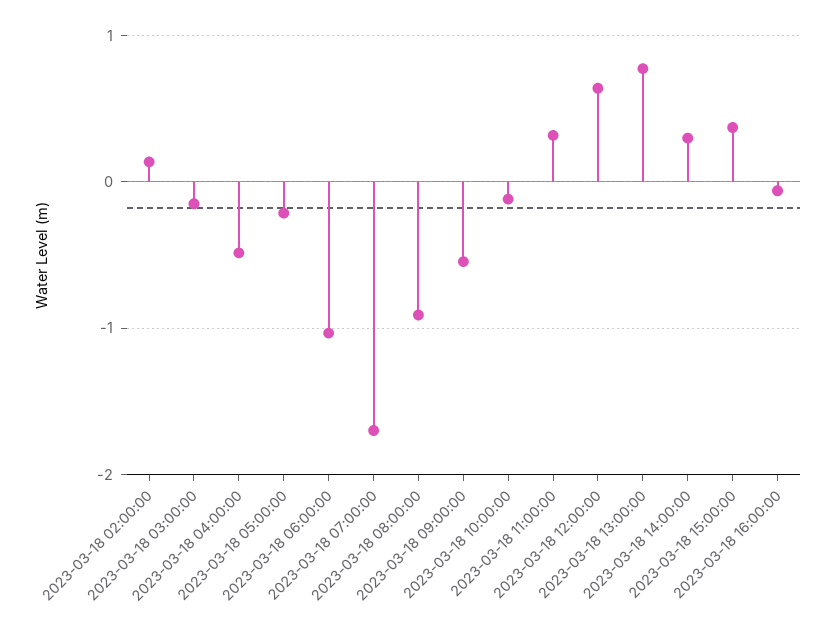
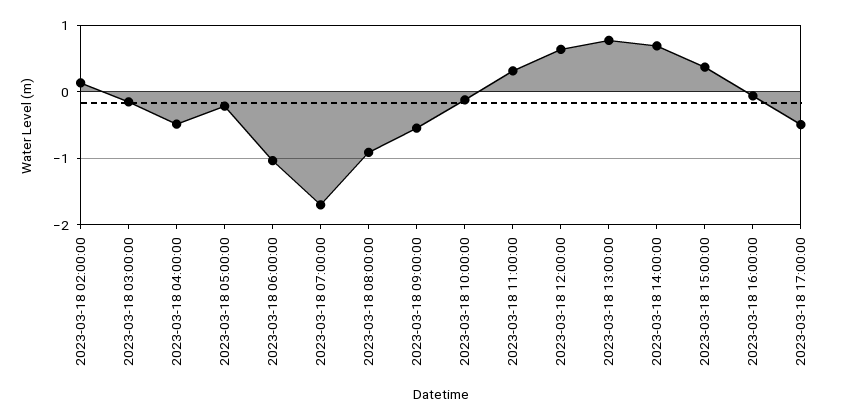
2023-03-18 14:00:00: 0.3 -> 0.7
2023-03-18 17:00:00: none -> -0.5

